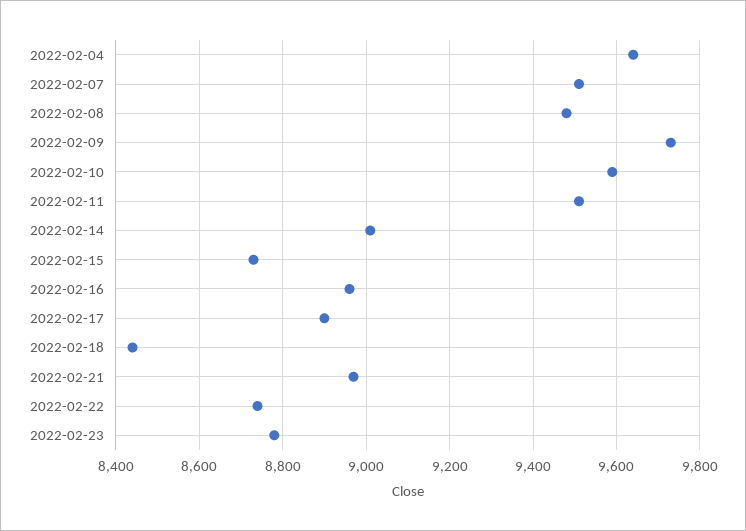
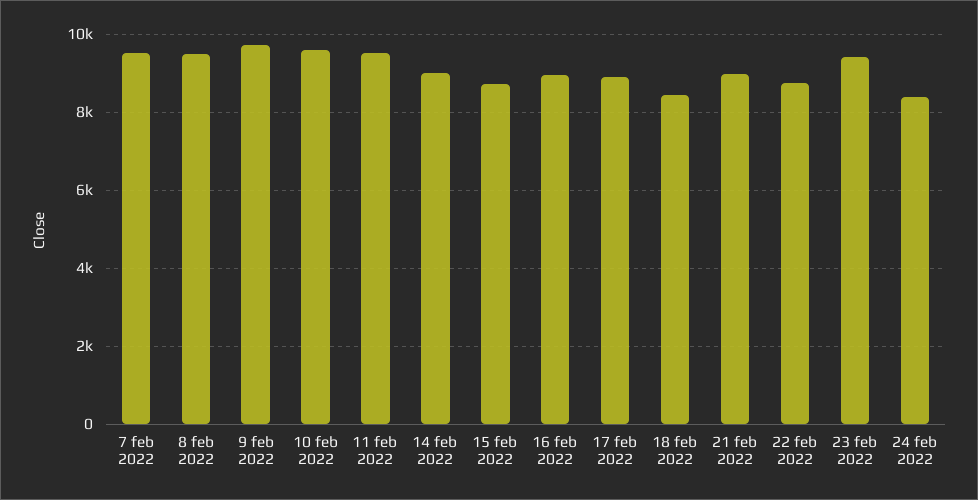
2022-02-04: 9640 -> none
2022-02-23: 8780 -> 9400
24 feb 2022: none -> 8400

